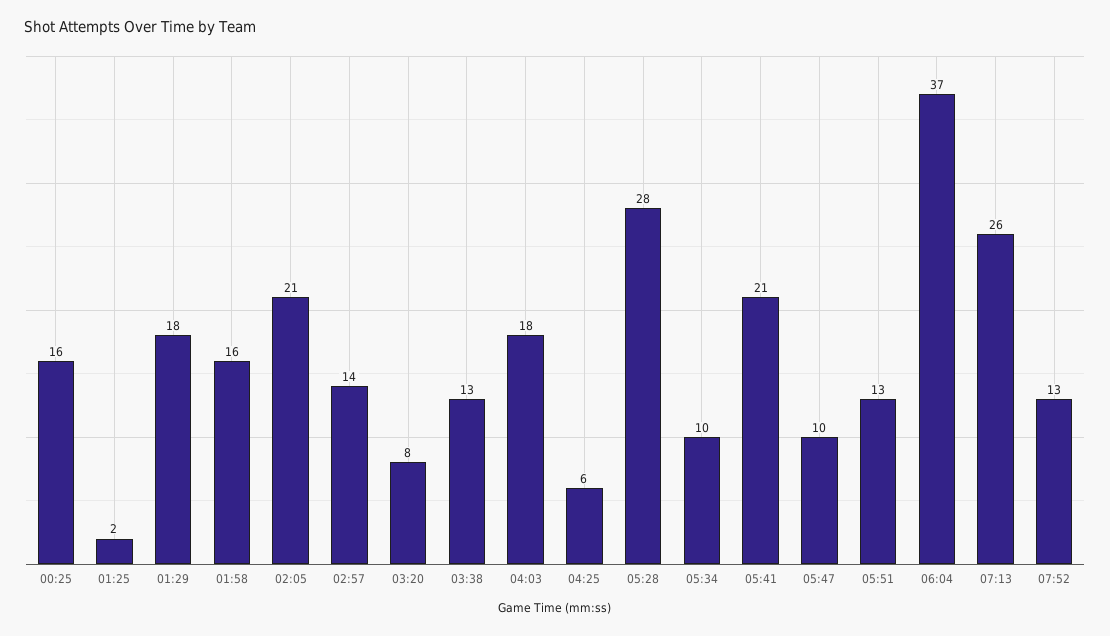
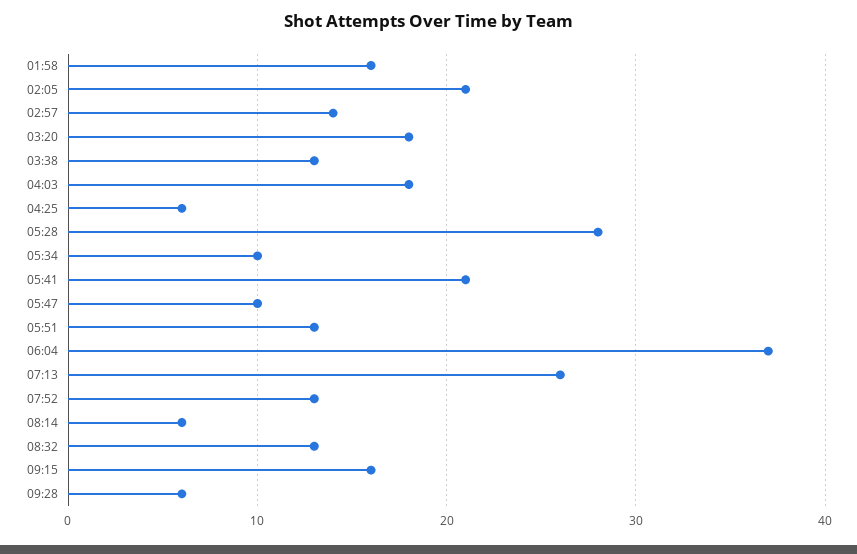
00:25: 16 -> none
01:25: 2 -> none
01:29: 18 -> none
03:20: 8 -> 18
08:14: none -> 6
08:32: none -> 13
09:15: none -> 16
09:28: none -> 6

